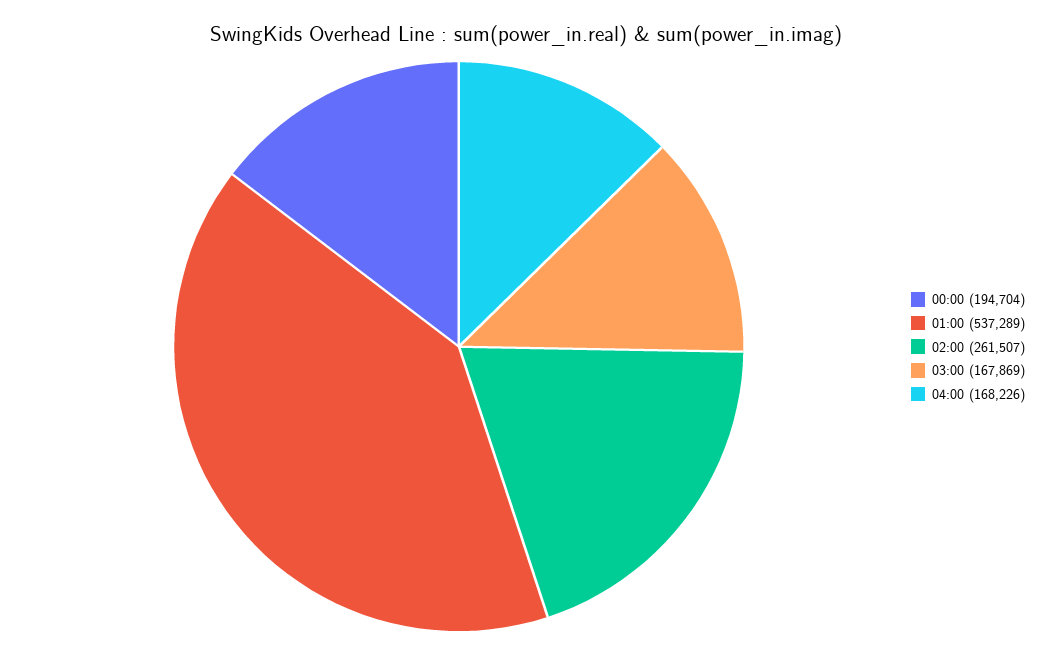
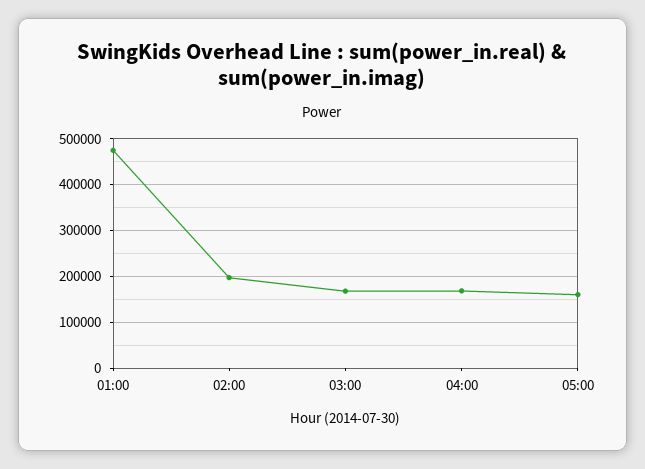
00:00: 194704 -> none
01:00: 537289 -> 480000
02:00: 261507 -> 200000
05:00: none -> 160000

